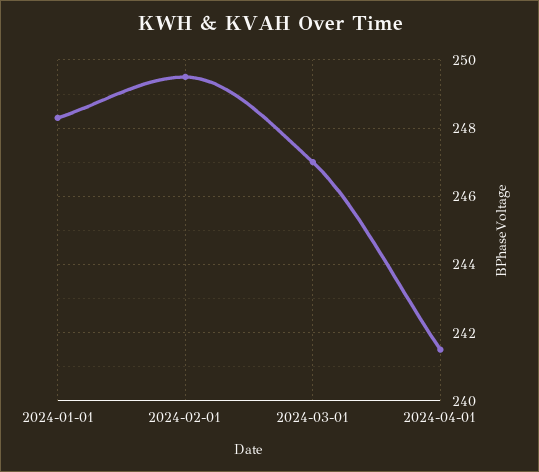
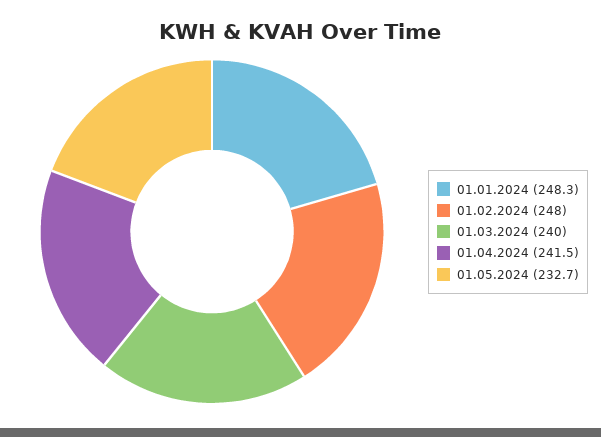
2024-02-01: 249.5 -> 248
2024-03-01: 247 -> 240
01.05.2024: none -> 232.7

